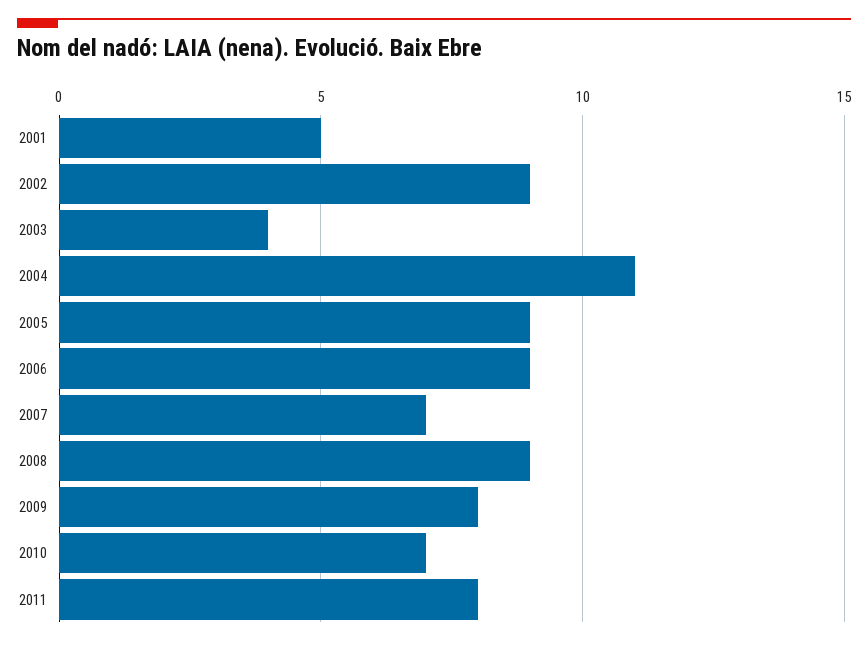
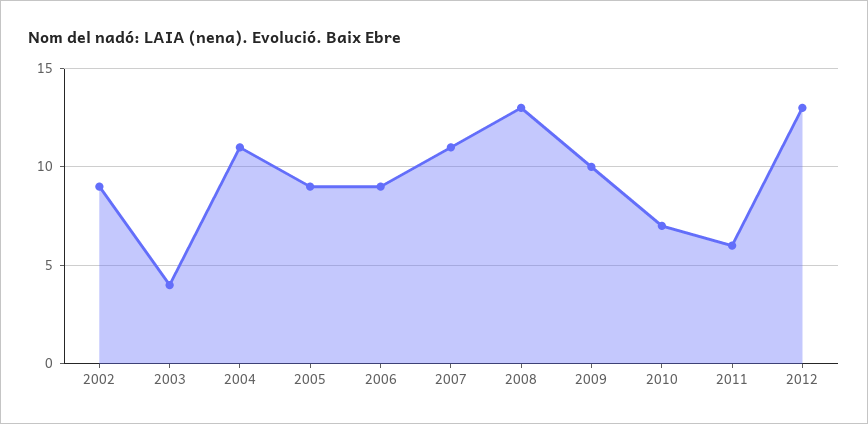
2001: 5 -> none
2007: 7 -> 11
2008: 9 -> 13
2009: 8 -> 10
2011: 8 -> 6
2012: none -> 13

